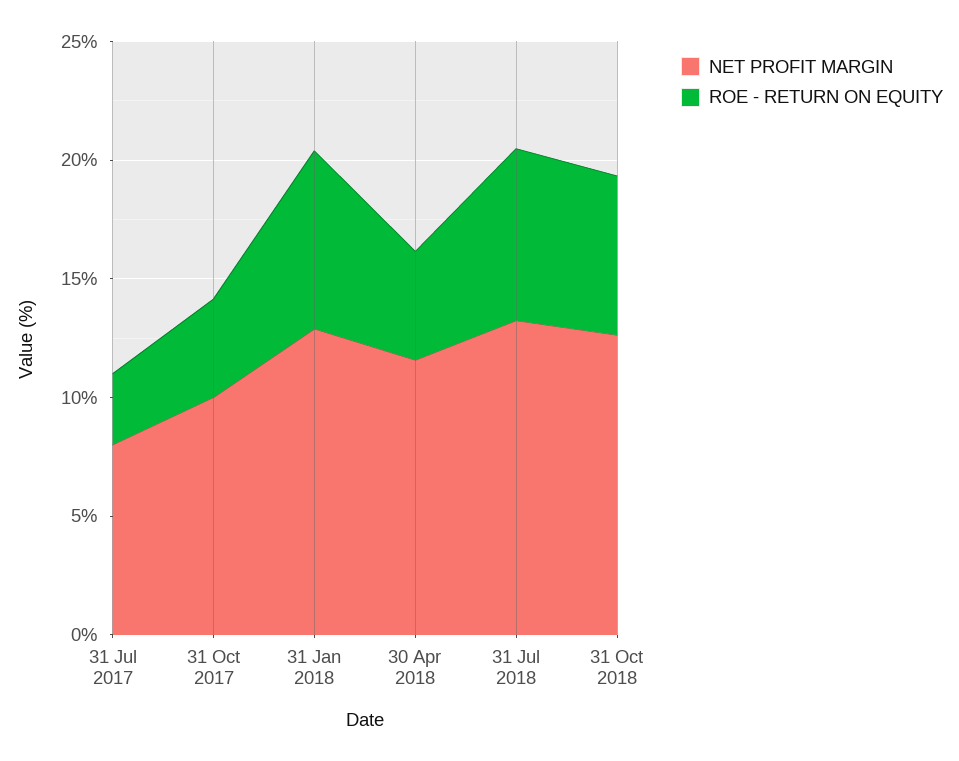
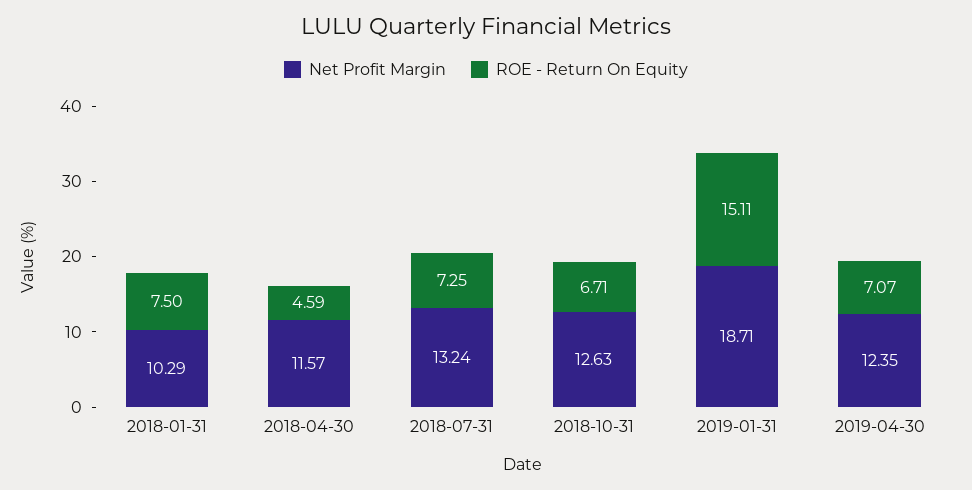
NET PROFIT MARGIN, 31 Jul 2017: 8 -> none
ROE - RETURN ON EQUITY, 31 Jul 2017: 3 -> none
NET PROFIT MARGIN, 31 Oct 2017: 10 -> none
ROE - RETURN ON EQUITY, 31 Oct 2017: 4 -> none
NET PROFIT MARGIN, 31 Jan 2018: 13 -> 10.29
NET PROFIT MARGIN, 2019-01-31: none -> 18.71
ROE - RETURN ON EQUITY, 2019-01-31: none -> 15.11
NET PROFIT MARGIN, 2019-04-30: none -> 12.35
ROE - RETURN ON EQUITY, 2019-04-30: none -> 7.07

